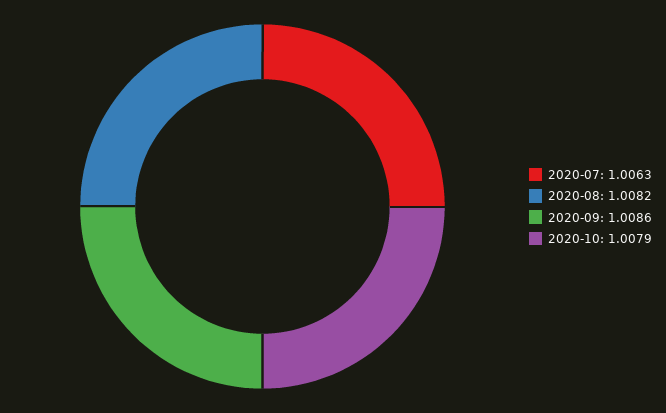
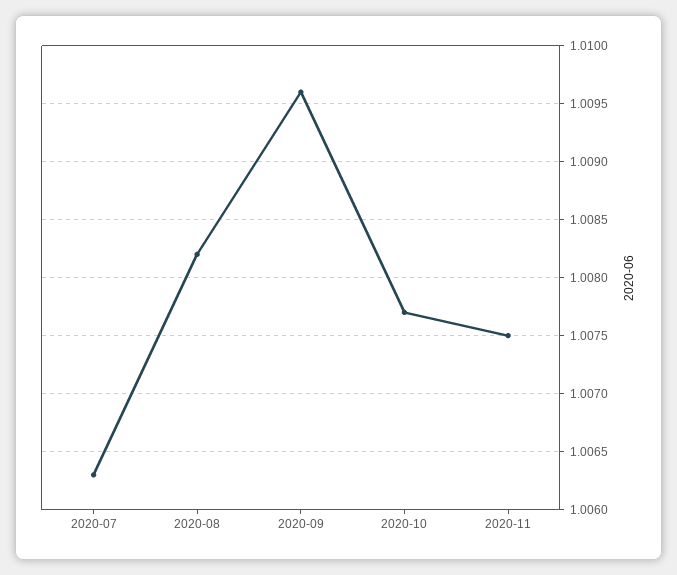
2020-09: 1.0086 -> 1.0096
2020-10: 1.0079 -> 1.0077
2020-11: none -> 1.0075

